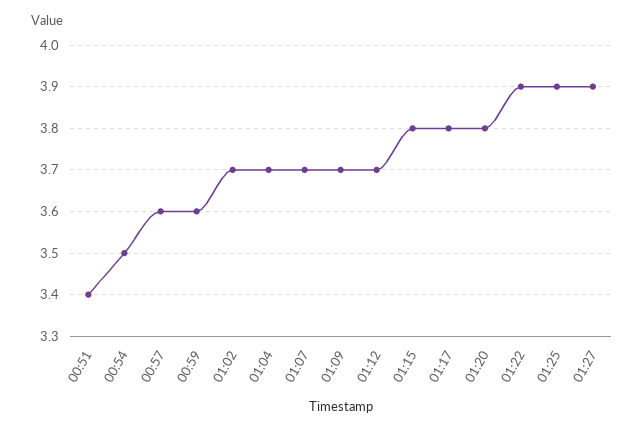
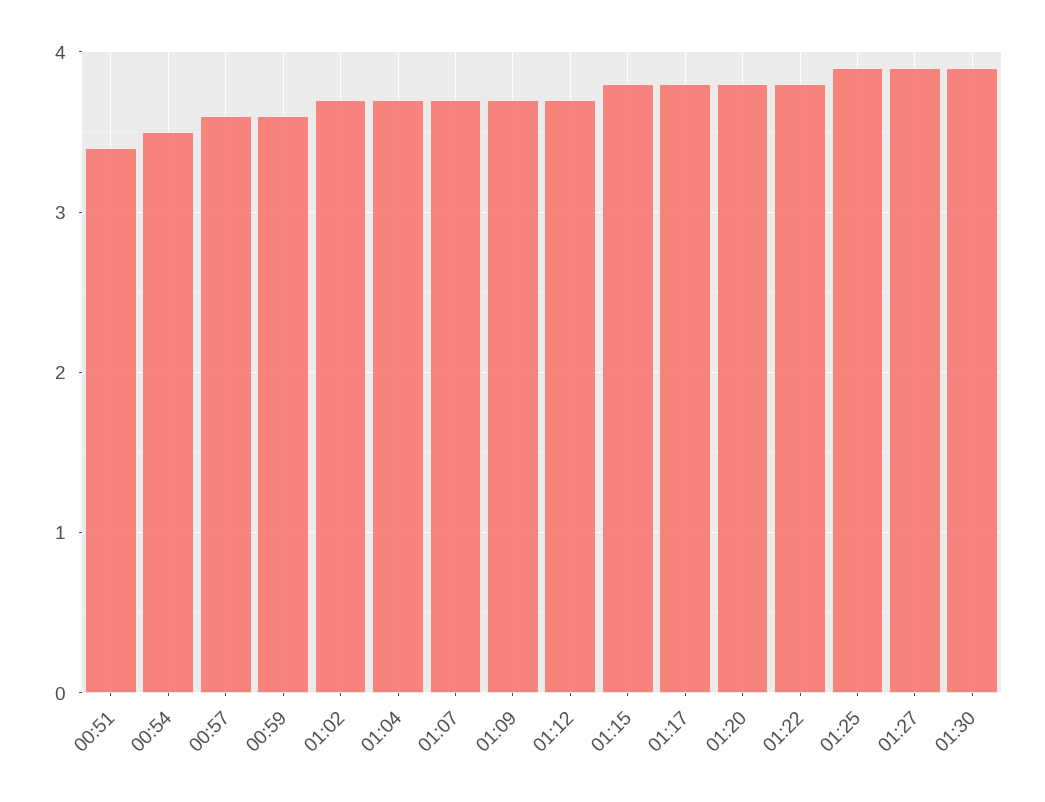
01:22: 3.9 -> 3.8
01:30: none -> 3.9

